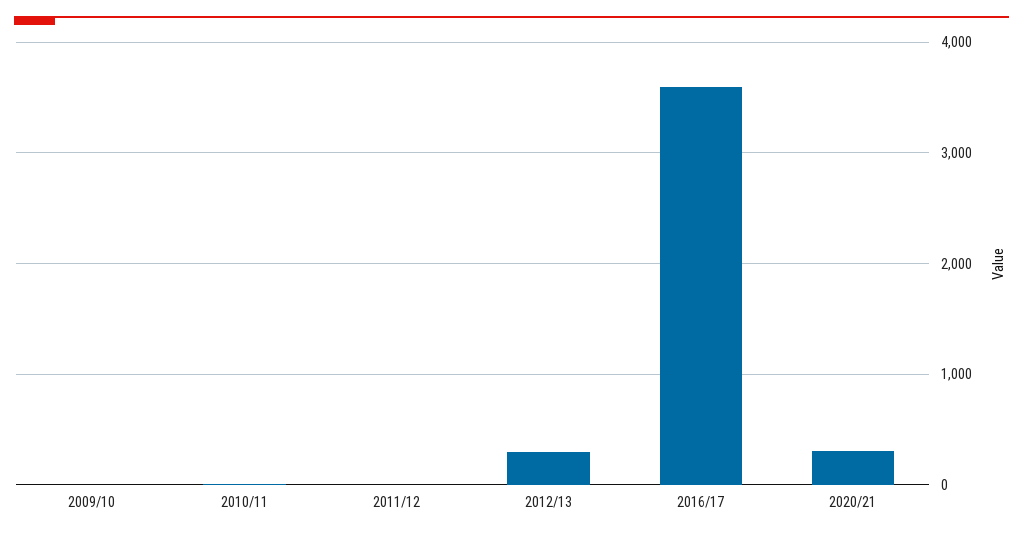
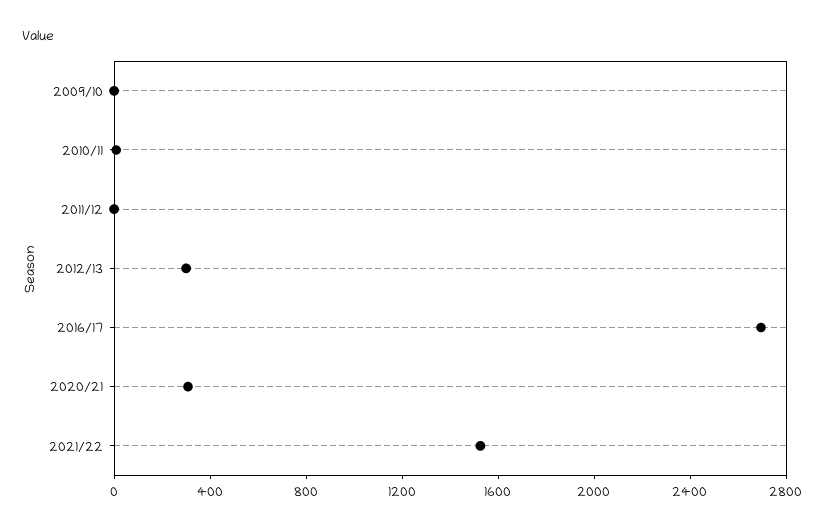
2016/17: 3600 -> 2700
2021/22: none -> 1500

